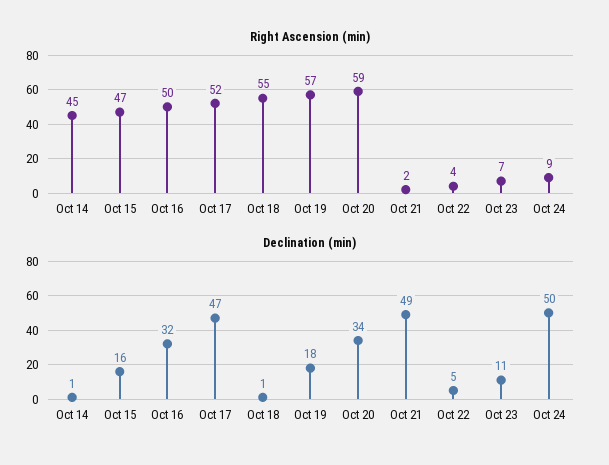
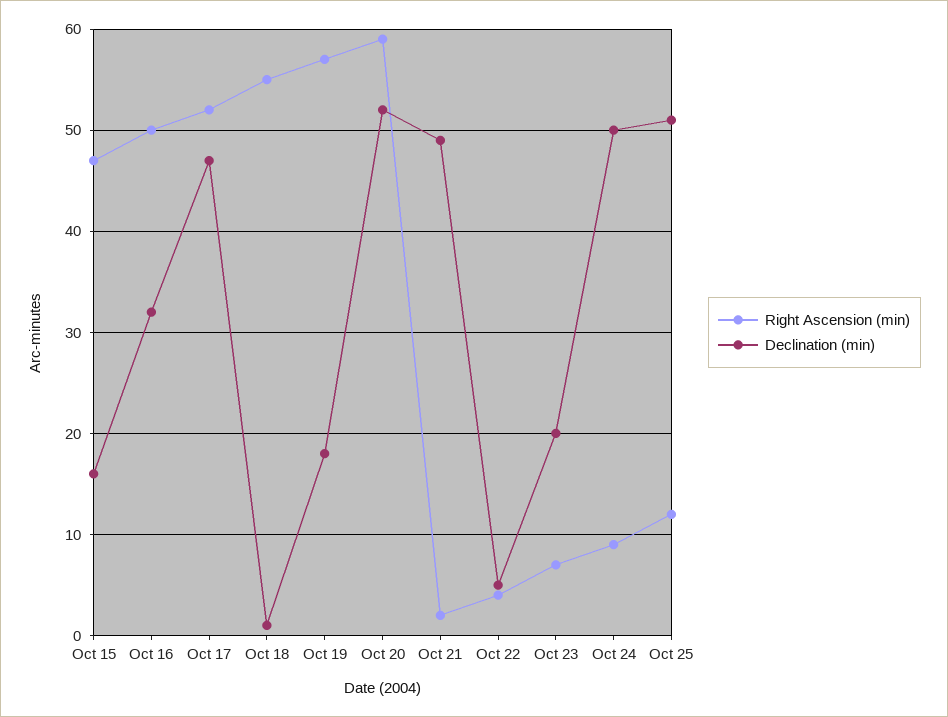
Right Ascension (min), Oct 14: 45 -> none
Declination (min), Oct 14: 1 -> none
Declination (min), Oct 20: 34 -> 52
Declination (min), Oct 23: 11 -> 20
Right Ascension (min), Oct 25: none -> 12
Declination (min), Oct 25: none -> 51

